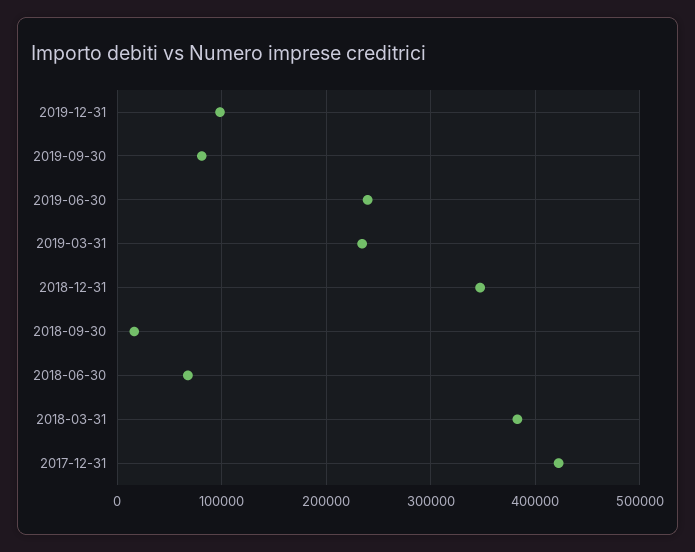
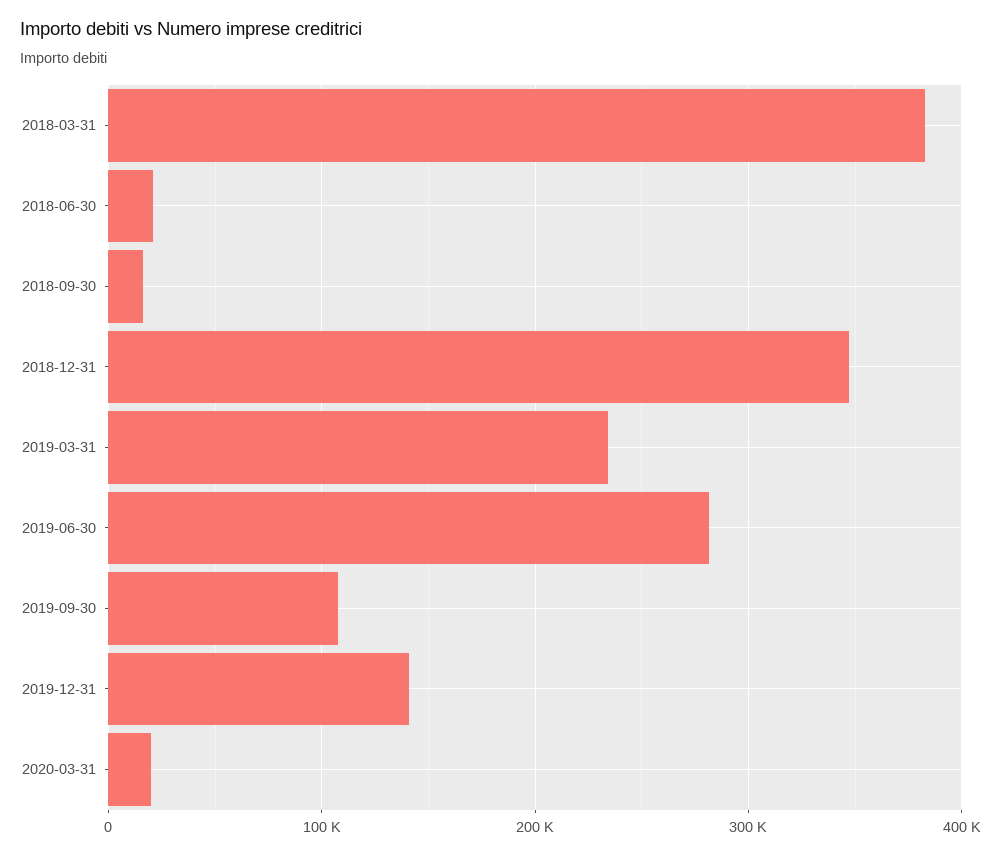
2019-12-31: 100000 -> 140000
2019-09-30: 80000 -> 110000
2019-06-30: 240000 -> 280000
2018-06-30: 70000 -> 20000
2017-12-31: 420000 -> none
2020-03-31: none -> 20000

